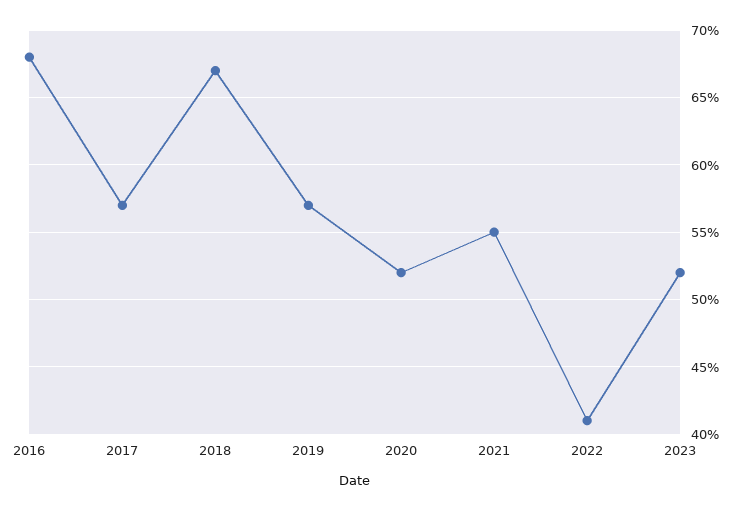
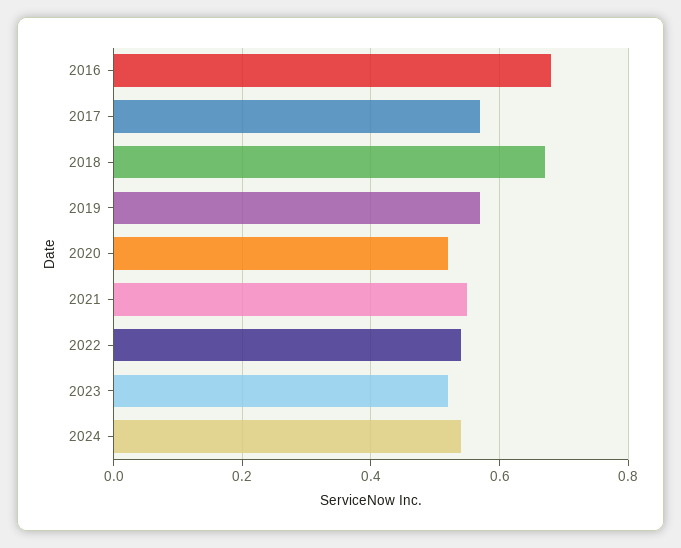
2022: 0.41 -> 0.55
2024: none -> 0.55

